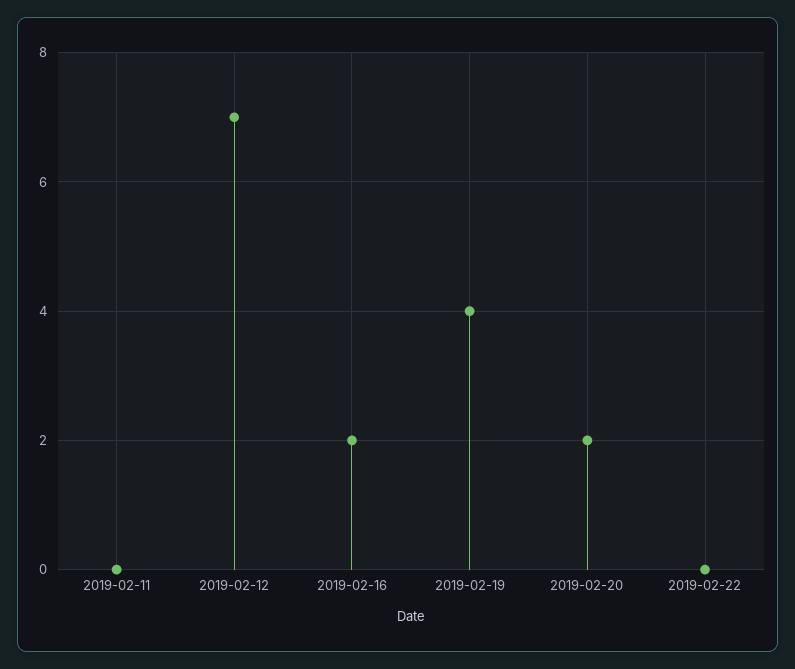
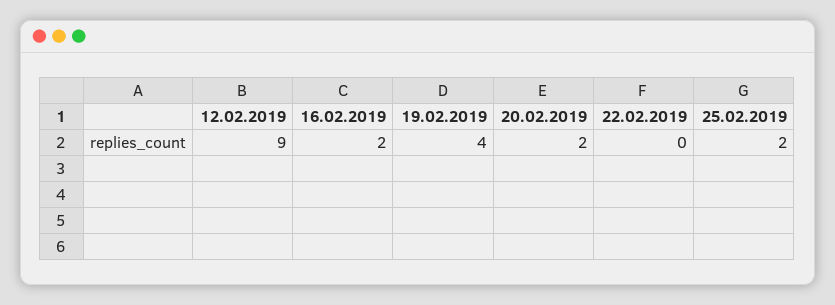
2019-02-11: 0 -> none
2019-02-12: 7 -> 9
25.02.2019: none -> 2

